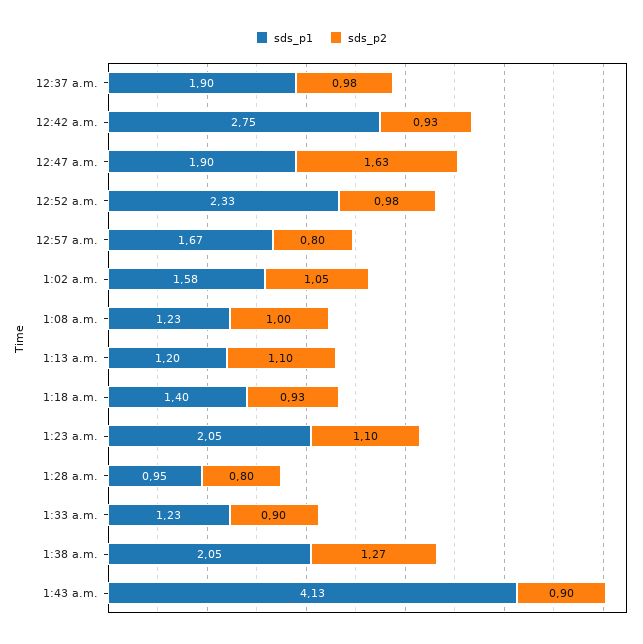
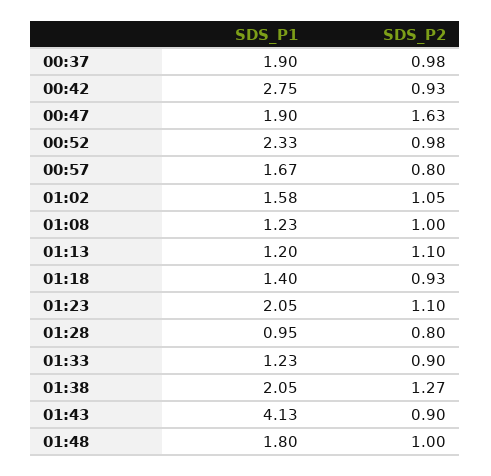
sds_p1, 01:48: none -> 1.8
sds_p2, 01:48: none -> 1

